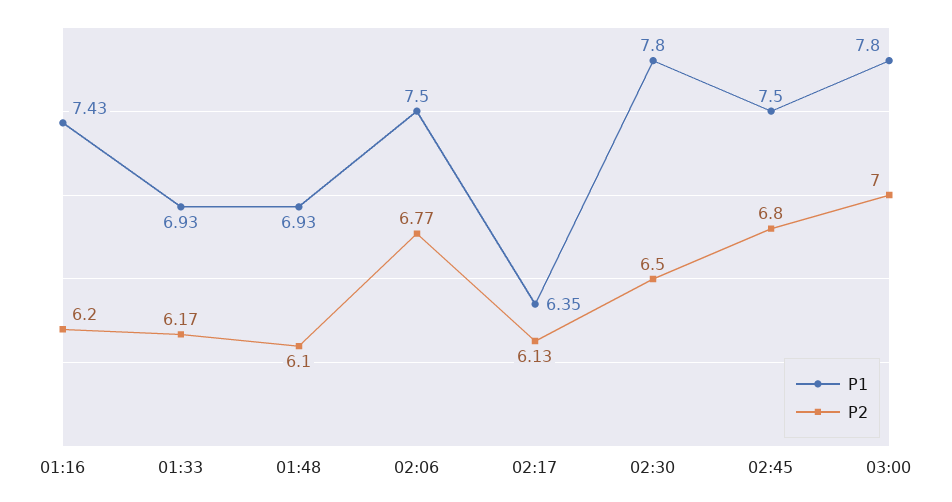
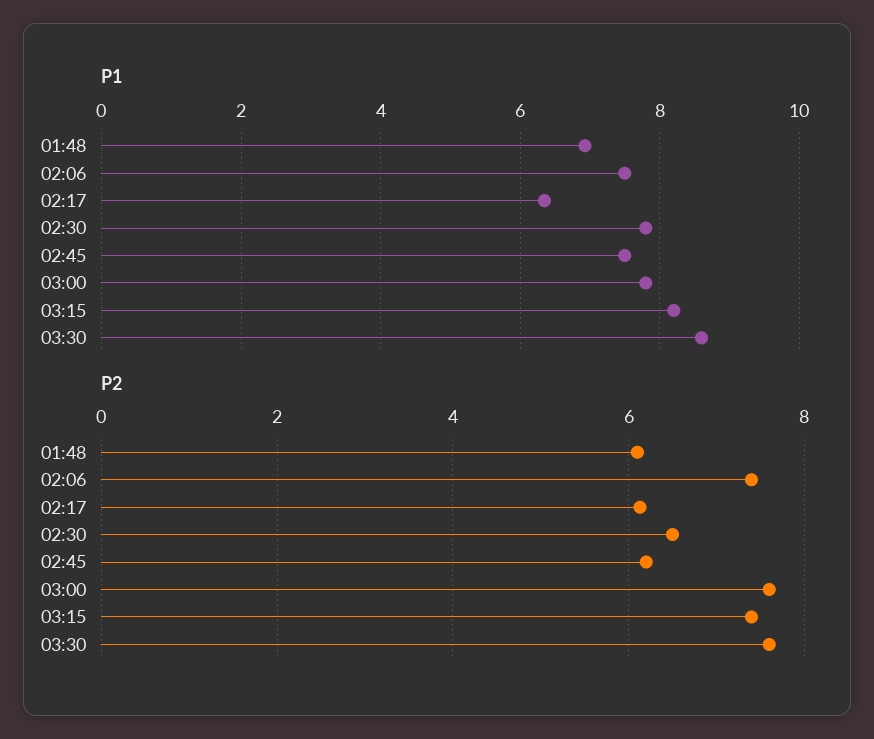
P1, 01:16: 7.43 -> none
P2, 01:16: 6.2 -> none
P1, 01:33: 6.93 -> none
P2, 01:33: 6.17 -> none
P2, 02:06: 6.77 -> 7.4
P2, 02:45: 6.8 -> 6.2
P2, 03:00: 7 -> 7.6
P1, 03:15: none -> 8.2
P1, 03:30: none -> 8.6
P2, 03:15: none -> 7.4
P2, 03:30: none -> 7.6

